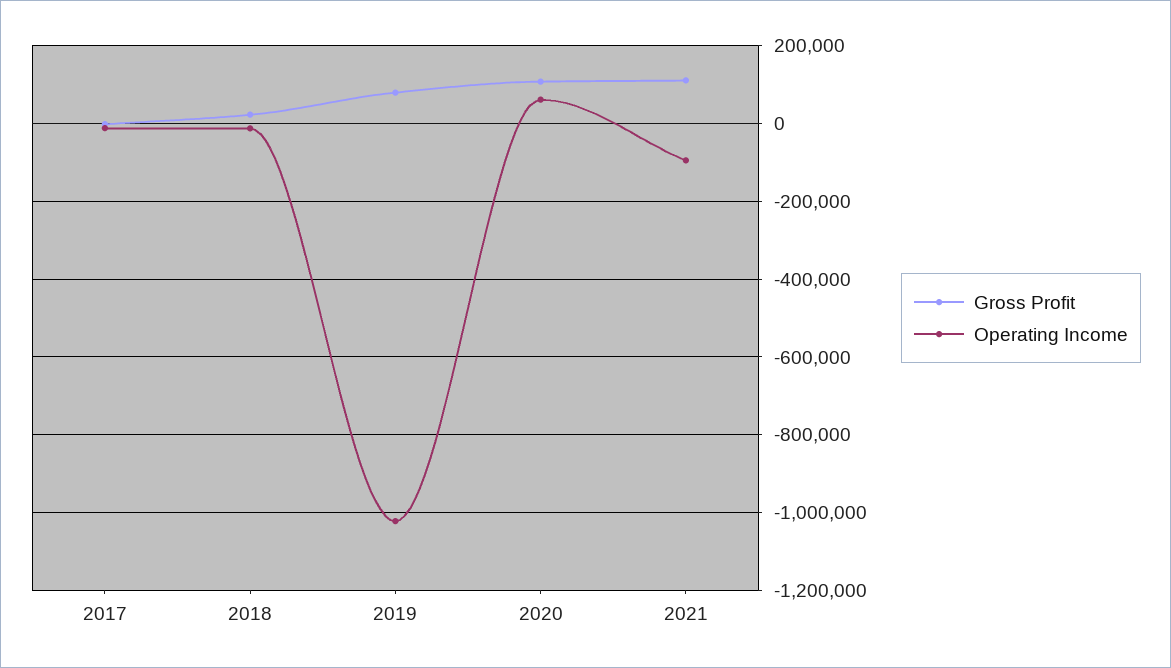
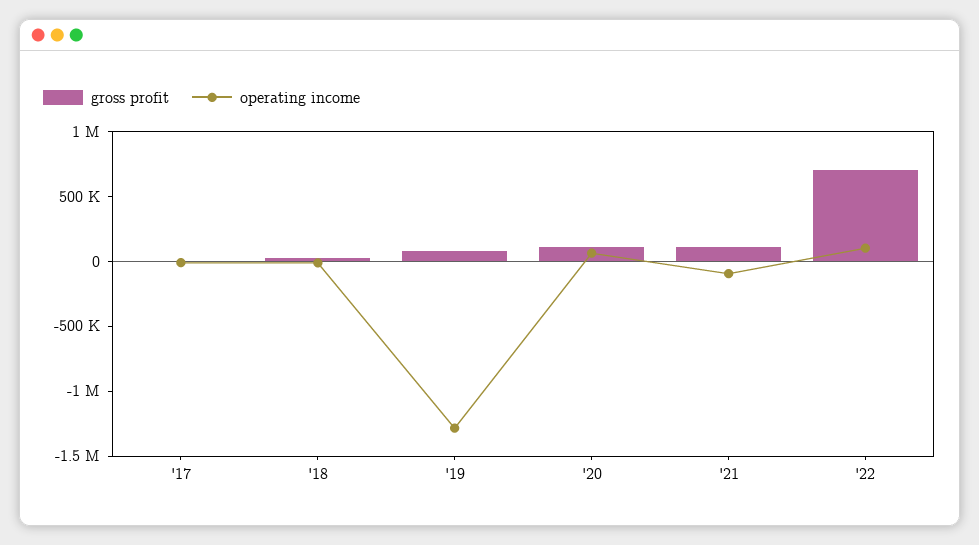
Operating Income, 2019: -1020000 -> -1300000
Gross Profit, '22: none -> 700000
Operating Income, '22: none -> 100000

